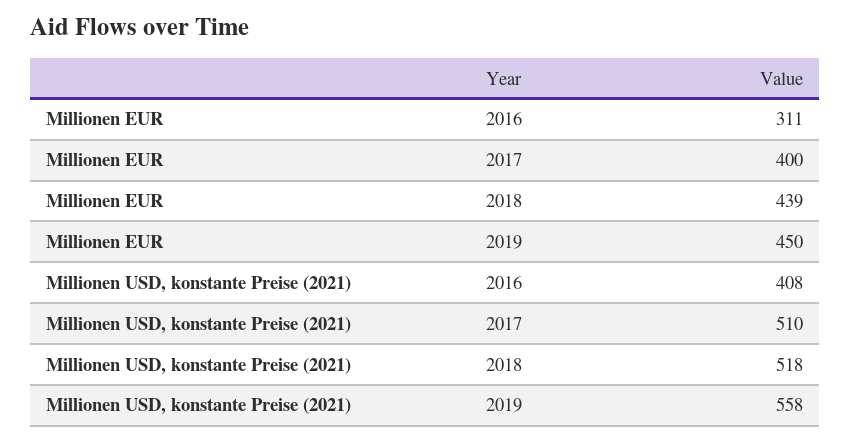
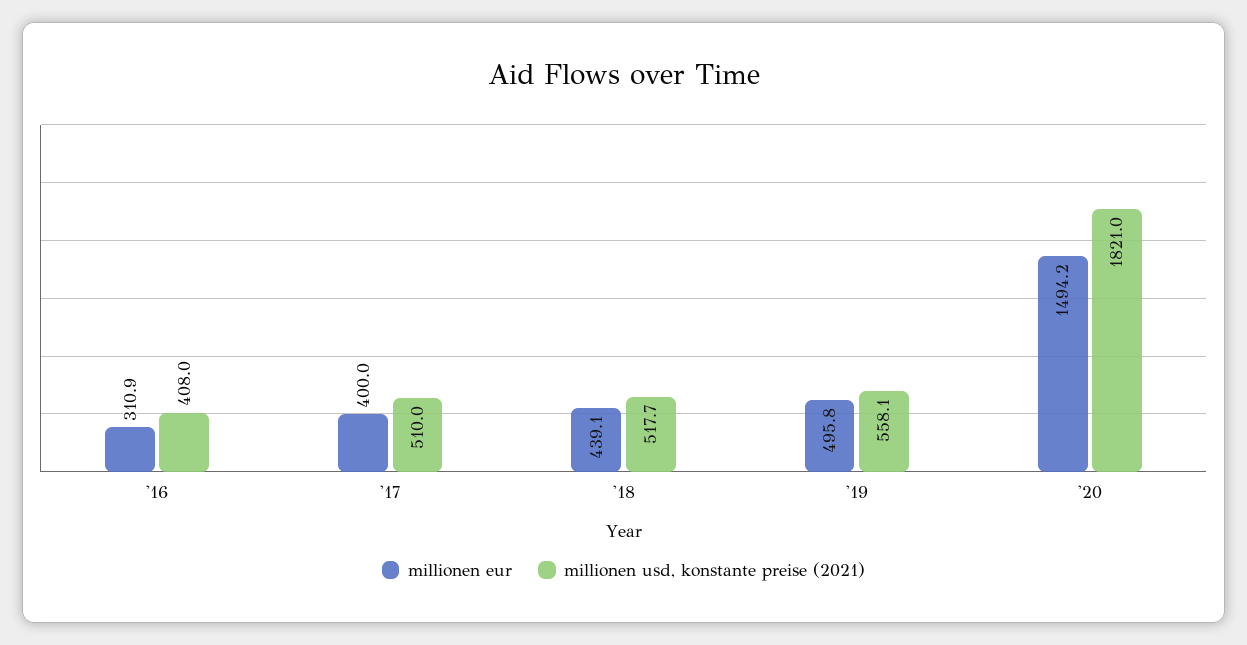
Millionen EUR, 2019: 450 -> 495.8
Millionen EUR, '20: none -> 1494.2
Millionen USD, konstante Preise (2021), '20: none -> 1821

